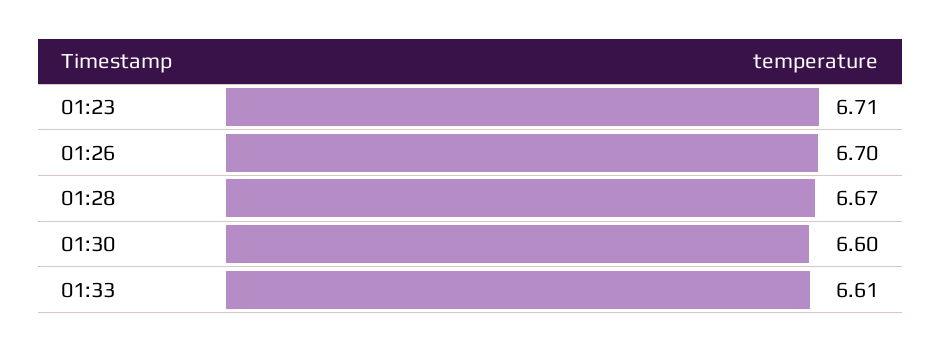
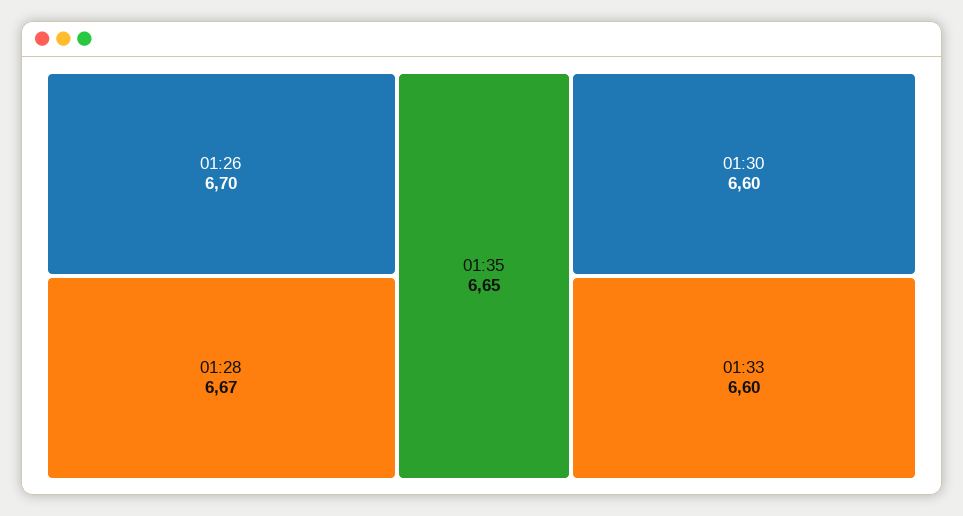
01:23: 6.71 -> none
01:33: 6.61 -> 6.6
01:35: none -> 6.65

